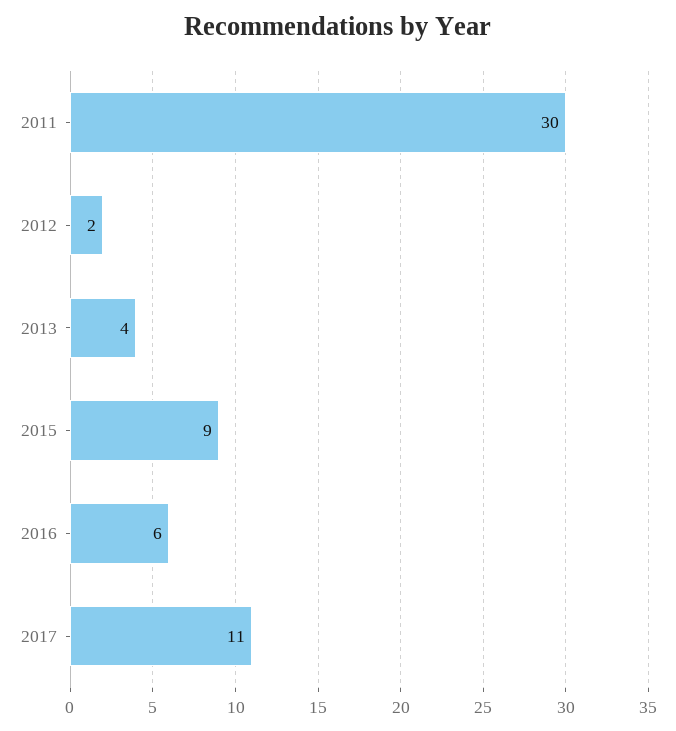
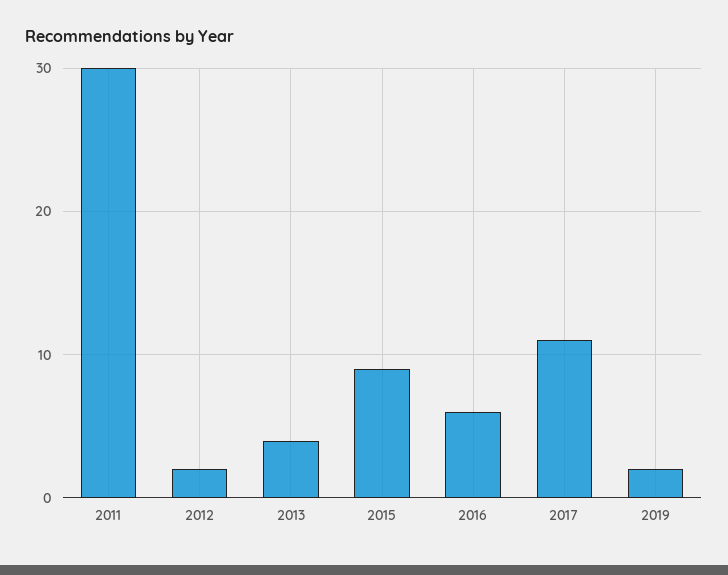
2019: none -> 2

